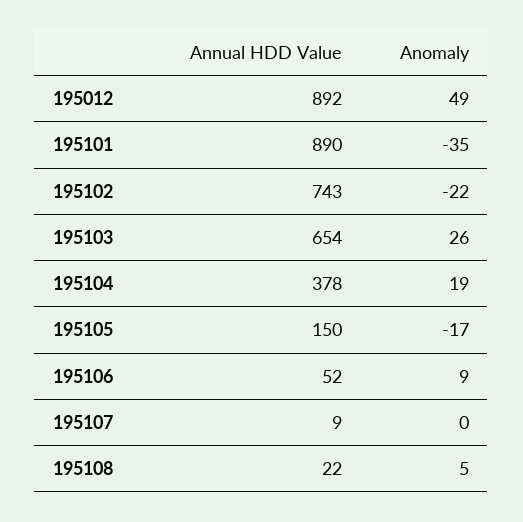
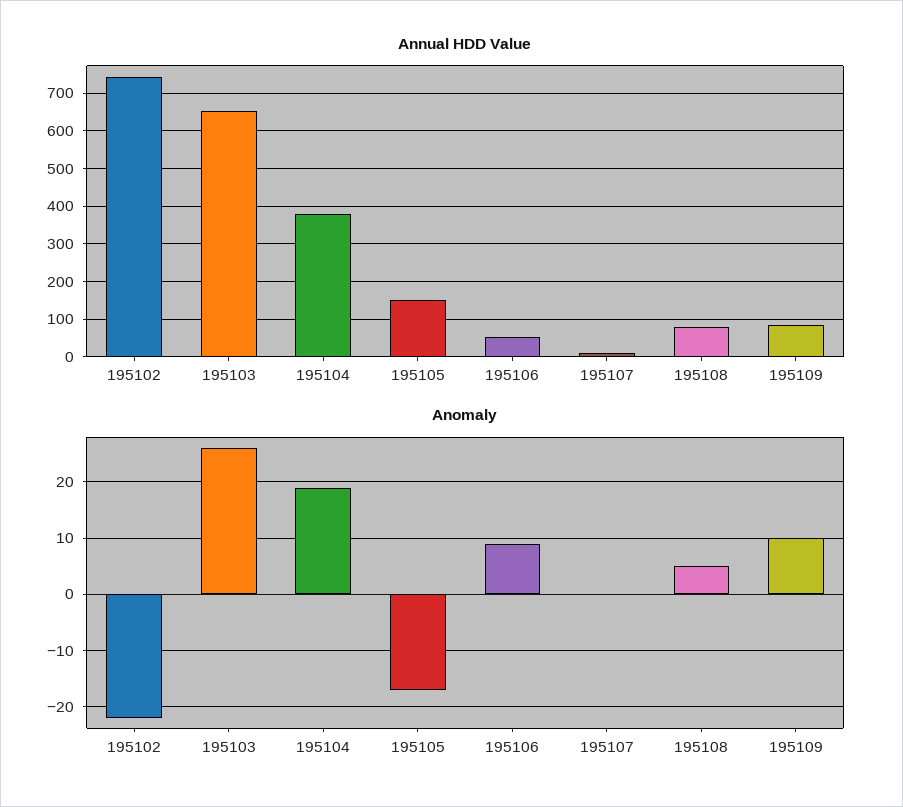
Annual HDD Value, 195012: 892 -> none
Anomaly, 195012: 49 -> none
Annual HDD Value, 195101: 890 -> none
Anomaly, 195101: -35 -> none
Annual HDD Value, 195108: 22 -> 80
Annual HDD Value, 195109: none -> 80
Anomaly, 195109: none -> 10

